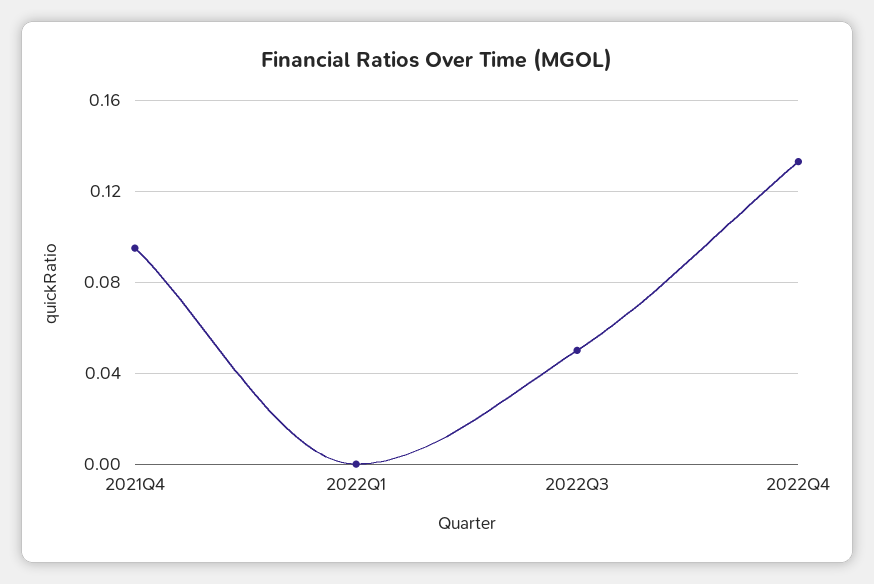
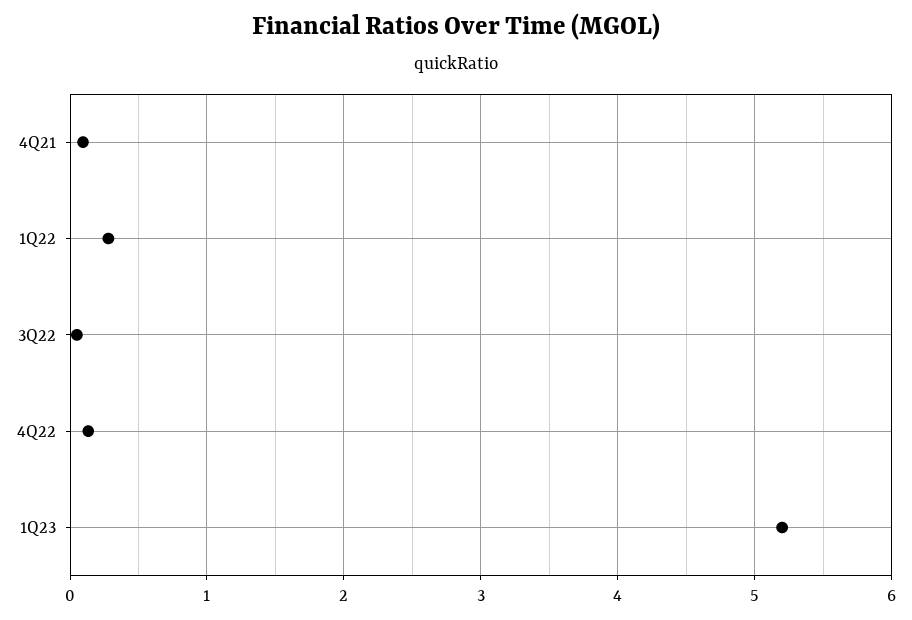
2022Q1: 0 -> 0.3
1Q23: none -> 5.2

